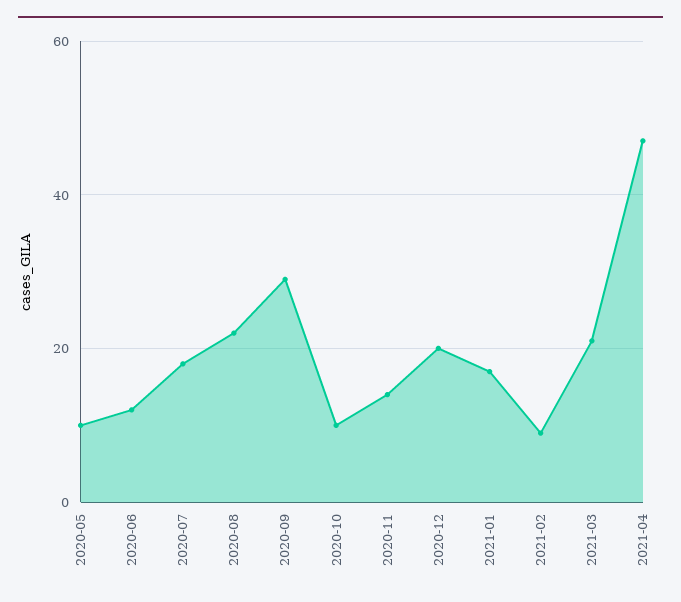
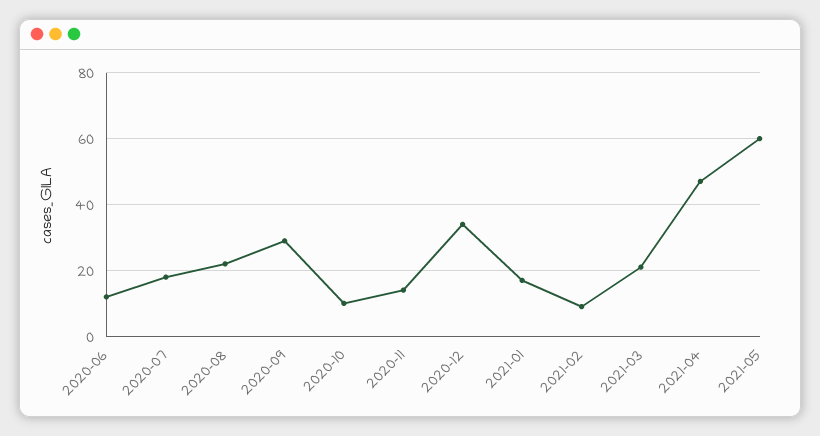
2020-05: 10 -> none
2020-12: 20 -> 35
2021-05: none -> 60

